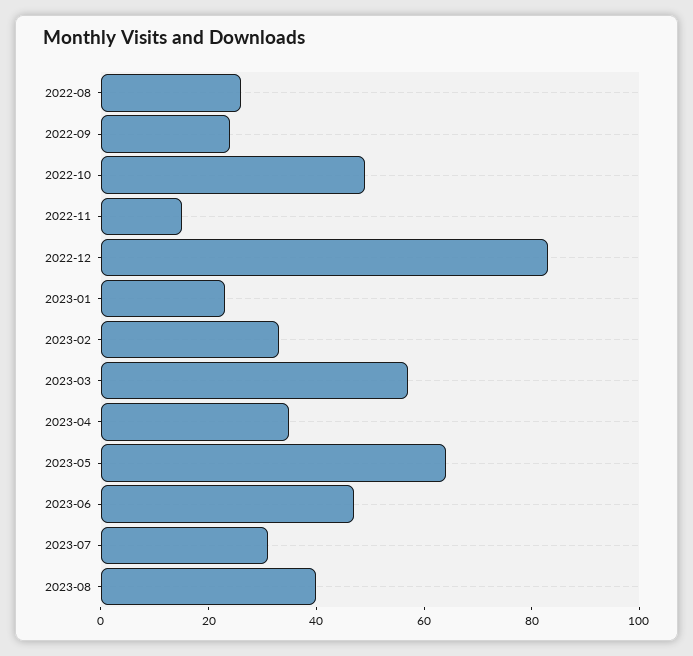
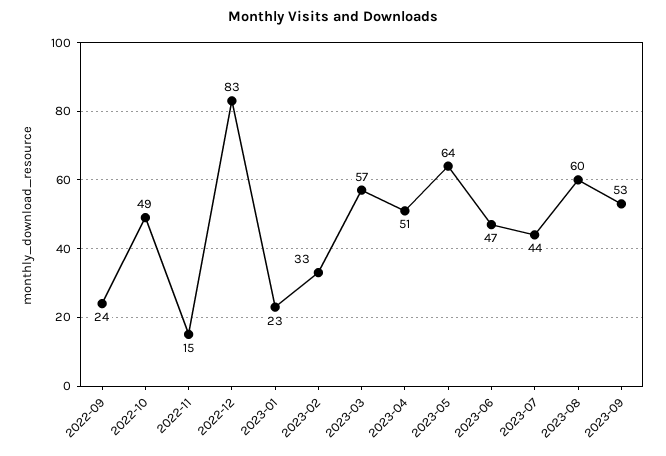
2022-08: 25 -> none
2023-04: 35 -> 51
2023-07: 30 -> 44
2023-08: 40 -> 60
2023-09: none -> 53

